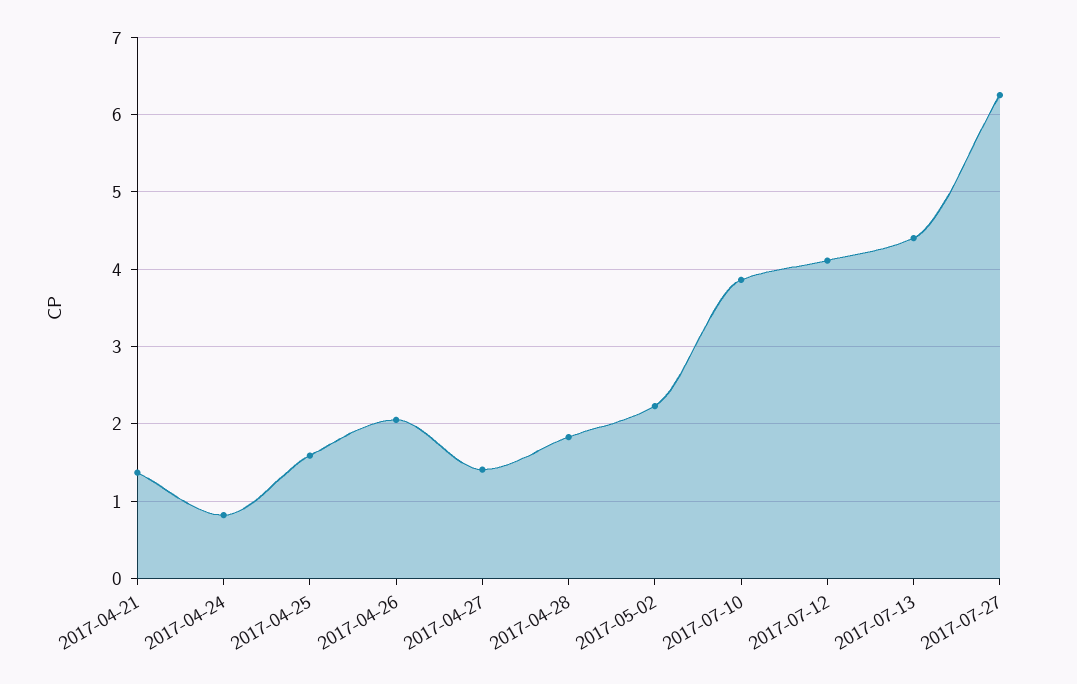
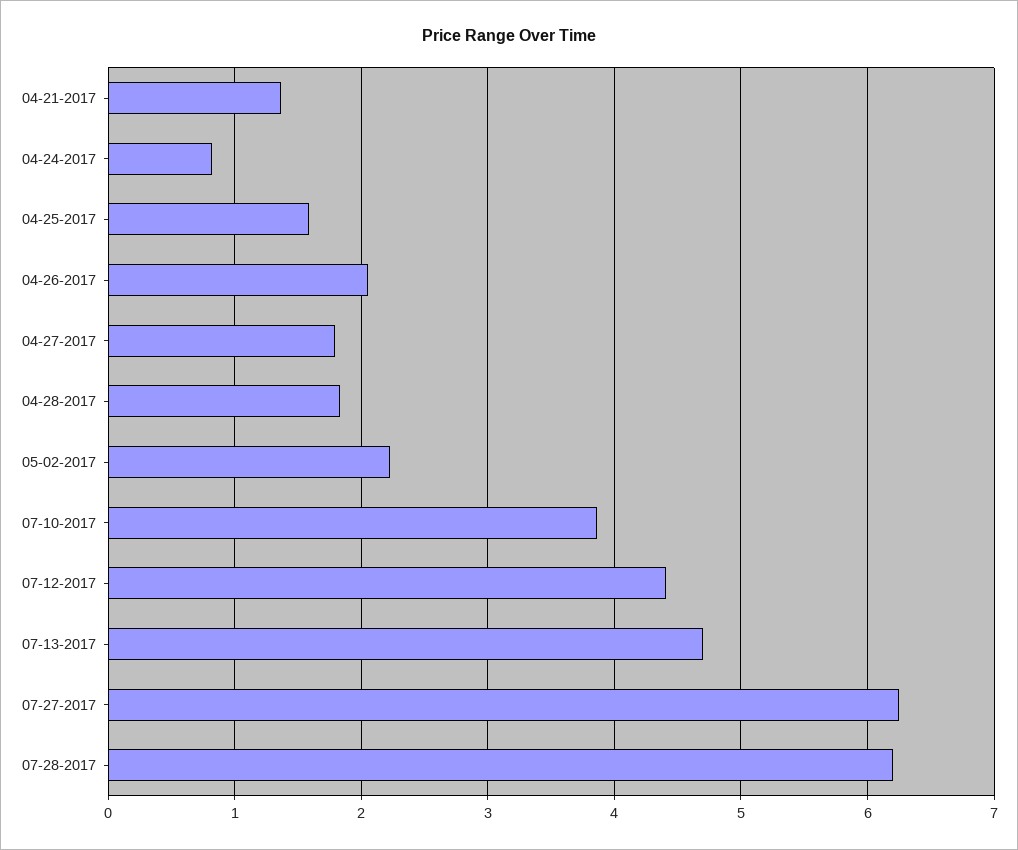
2017-04-27: 1.4 -> 1.8
2017-07-12: 4.1 -> 4.4
2017-07-13: 4.4 -> 4.7
07-28-2017: none -> 6.2

